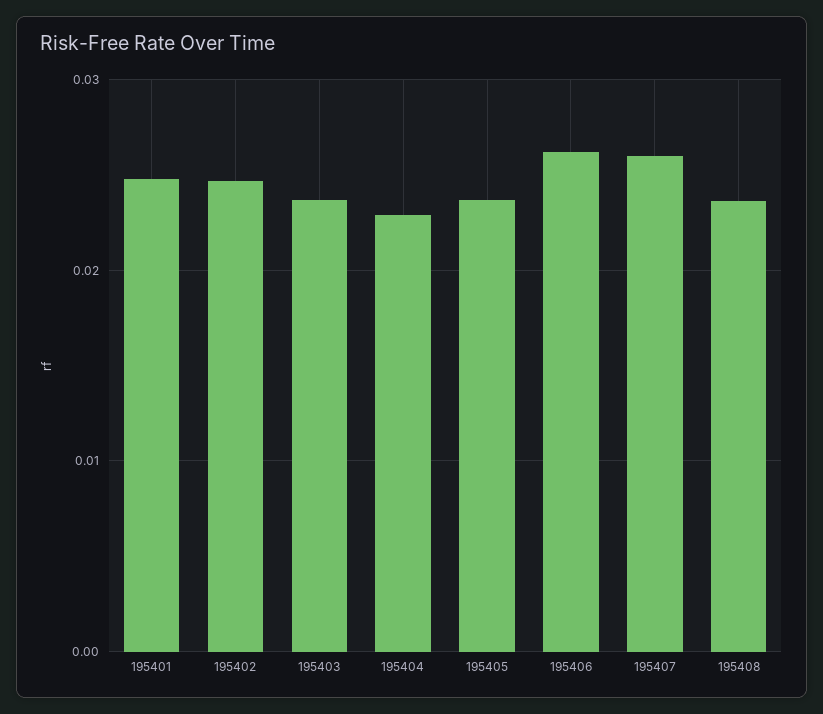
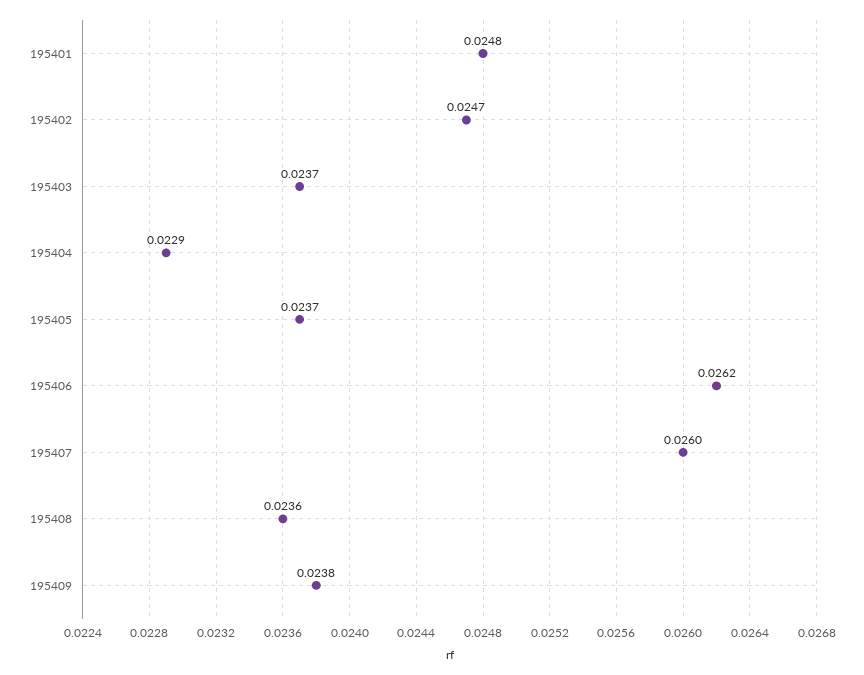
195409: none -> 0.0238

